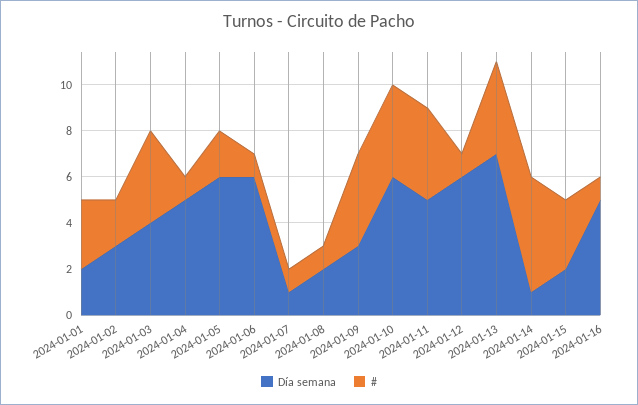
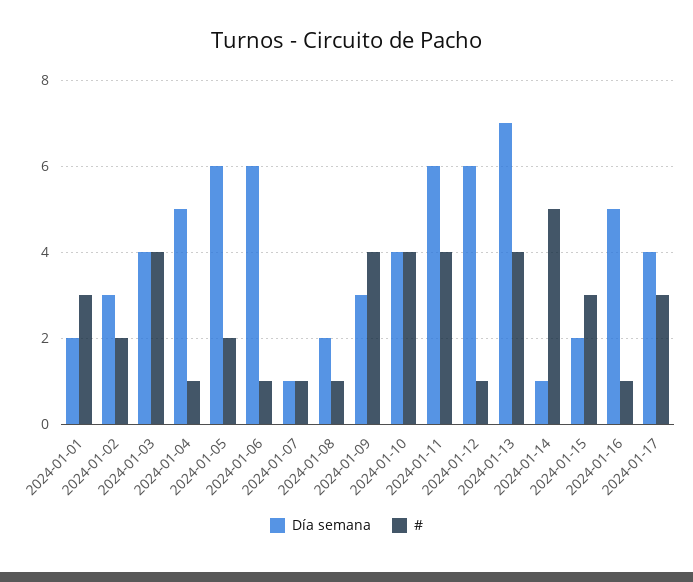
Día semana, 2024-01-10: 6 -> 4
Día semana, 2024-01-11: 5 -> 6
Día semana, 2024-01-17: none -> 4
#, 2024-01-17: none -> 3

